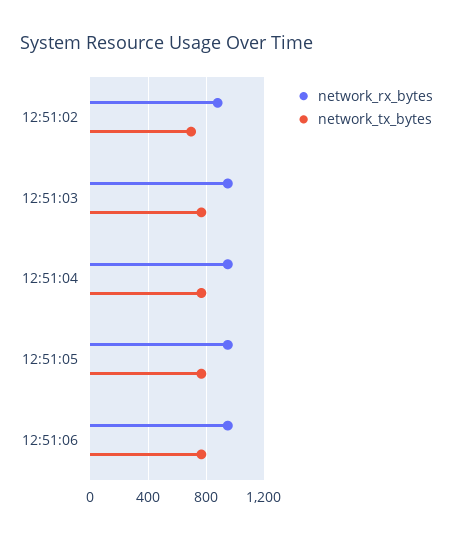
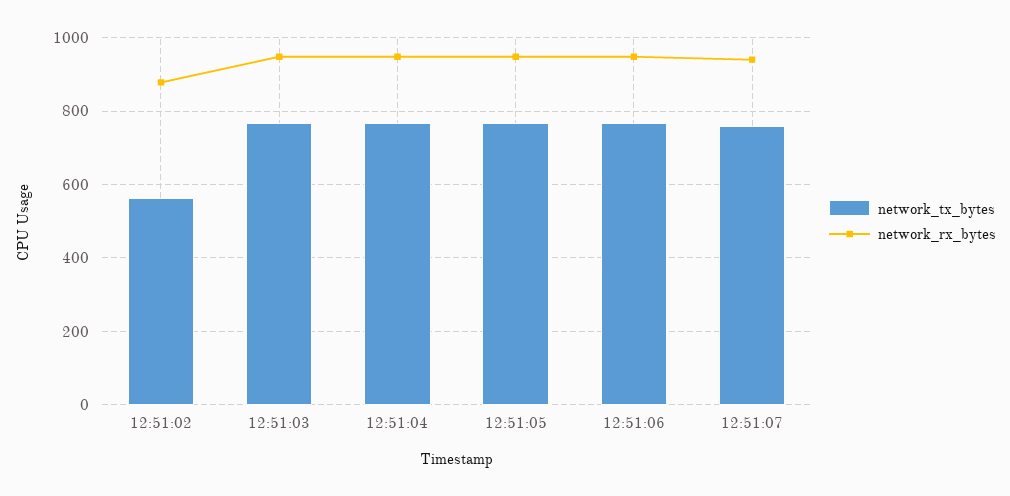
network_tx_bytes, 12:51:02: 700 -> 560
network_tx_bytes, 12:51:07: none -> 760
network_rx_bytes, 12:51:07: none -> 940

